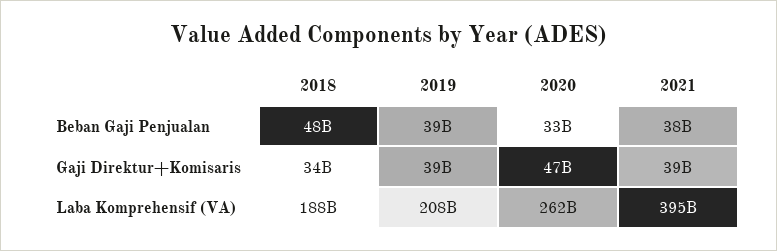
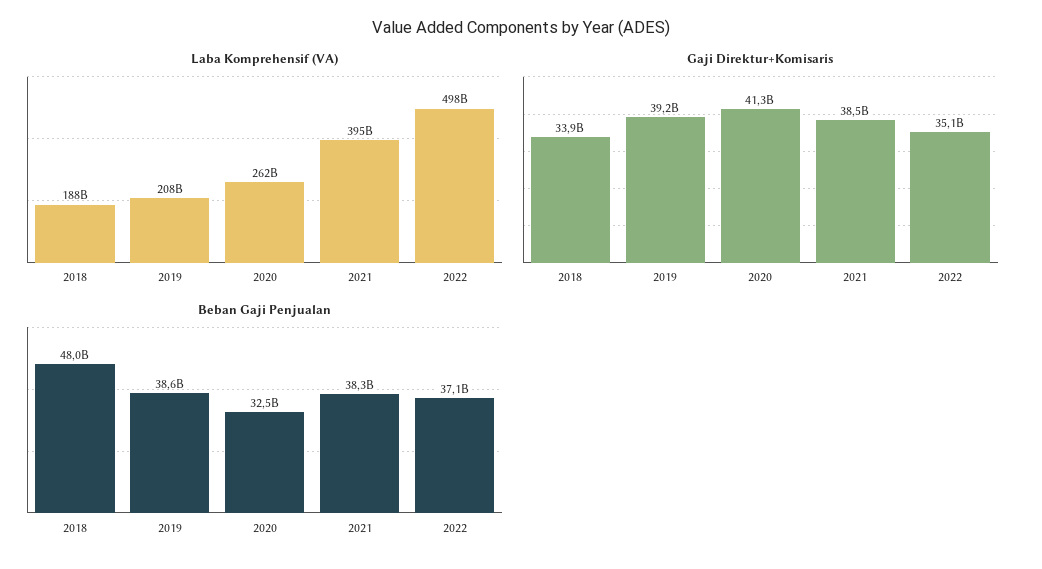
Gaji Direktur+Komisaris, 2020: 47000000000 -> 41300000000
Laba Komprehensif (VA), 2022: none -> 498000000000
Gaji Direktur+Komisaris, 2022: none -> 35100000000
Beban Gaji Penjualan, 2022: none -> 37100000000

